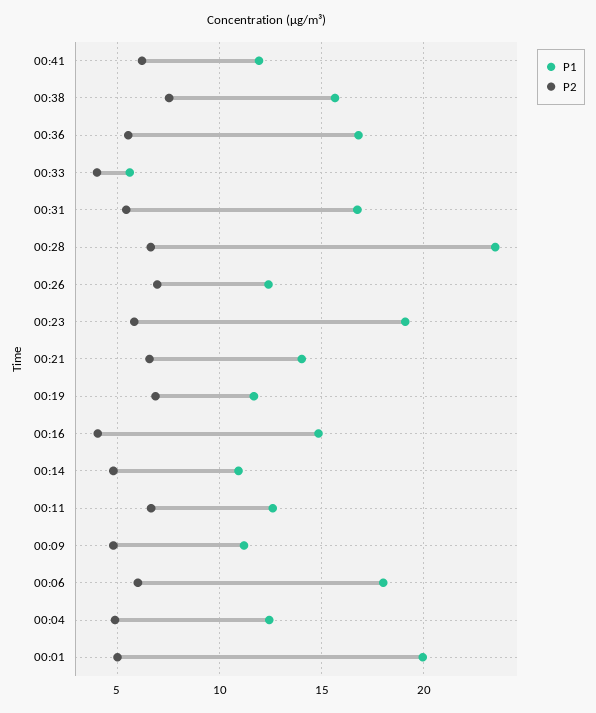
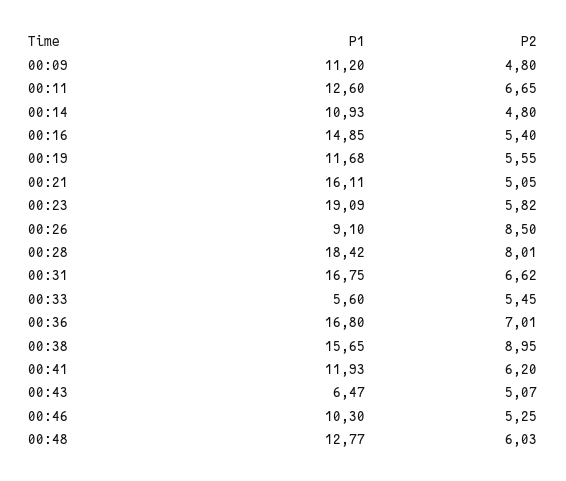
P2, 00:38: 7.5 -> 8.95
P2, 00:36: 5.5 -> 7.01
P2, 00:33: 4 -> 5.45
P2, 00:31: 5.5 -> 6.62
P1, 00:28: 23.5 -> 18.42
P2, 00:28: 6.5 -> 8.01
P1, 00:26: 12.5 -> 9.1
P2, 00:26: 7 -> 8.5
P1, 00:21: 14 -> 16.11
P2, 00:21: 6.5 -> 5.05
P2, 00:19: 7 -> 5.55
P2, 00:16: 4 -> 5.4
P1, 00:06: 18 -> none
P2, 00:06: 6 -> none
P1, 00:04: 12.5 -> none
P2, 00:04: 5 -> none
P1, 00:01: 20 -> none
P2, 00:01: 5 -> none
P1, 00:43: none -> 6.47
P2, 00:43: none -> 5.07
P1, 00:46: none -> 10.3
P2, 00:46: none -> 5.25
P1, 00:48: none -> 12.77
P2, 00:48: none -> 6.03

